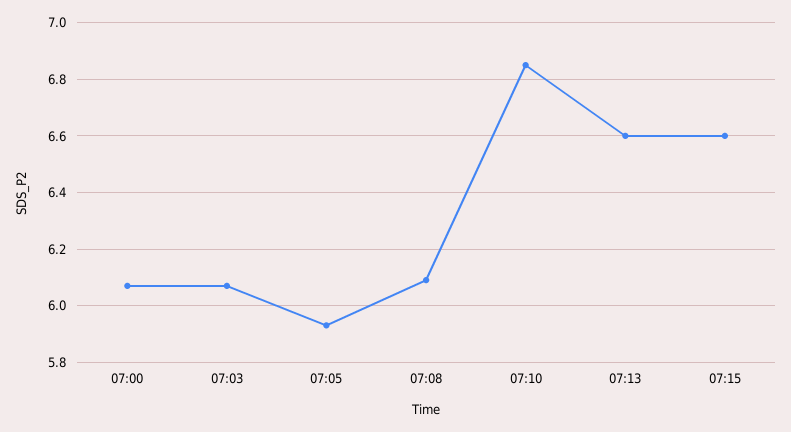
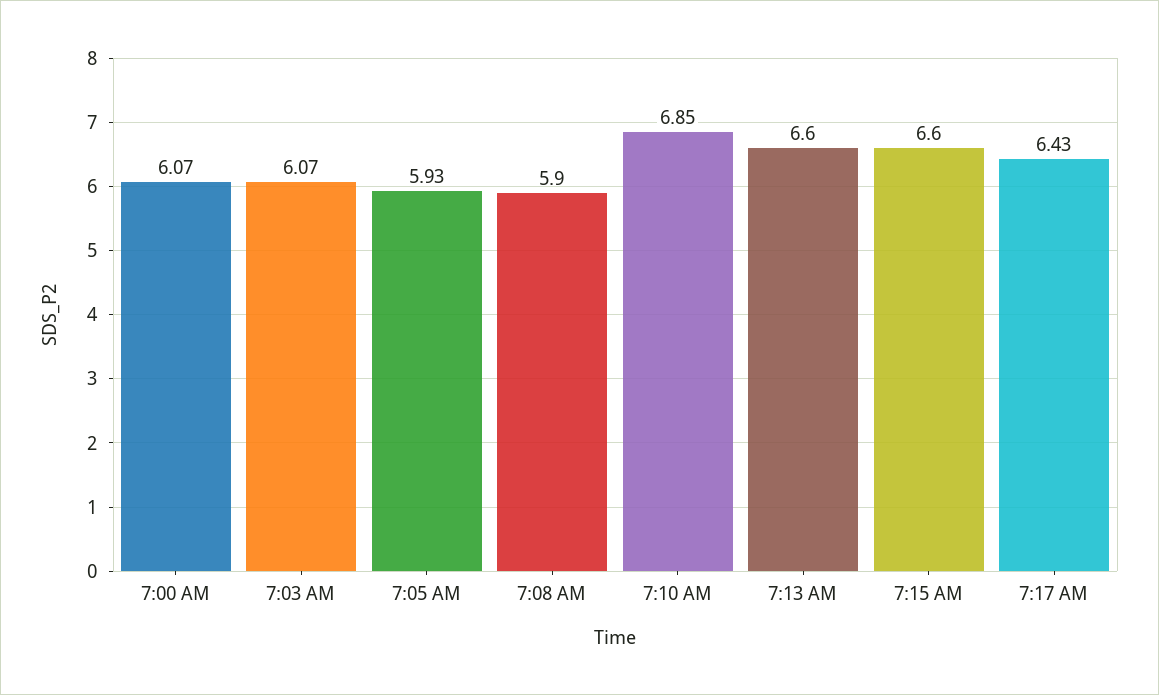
07:08: 6.1 -> 5.9
7:17 AM: none -> 6.43

